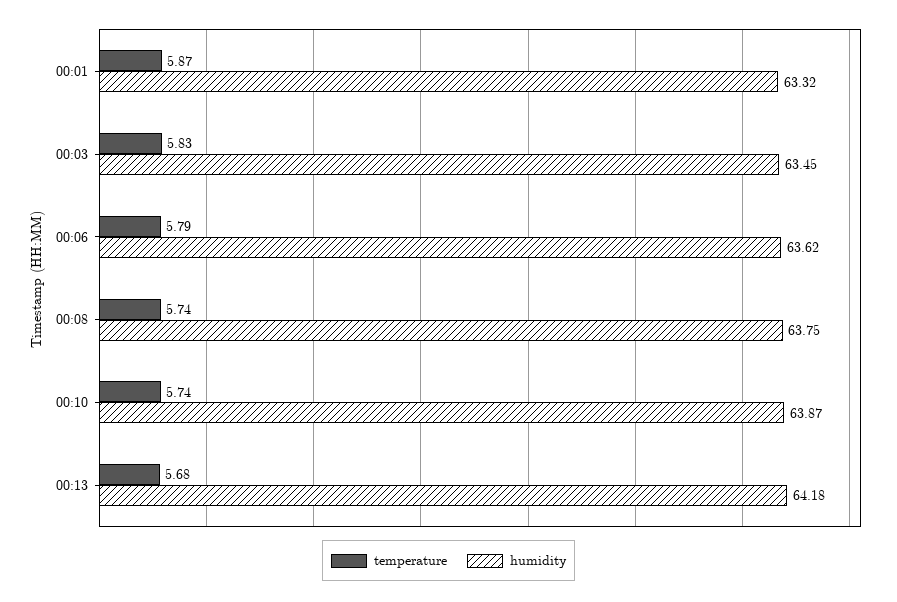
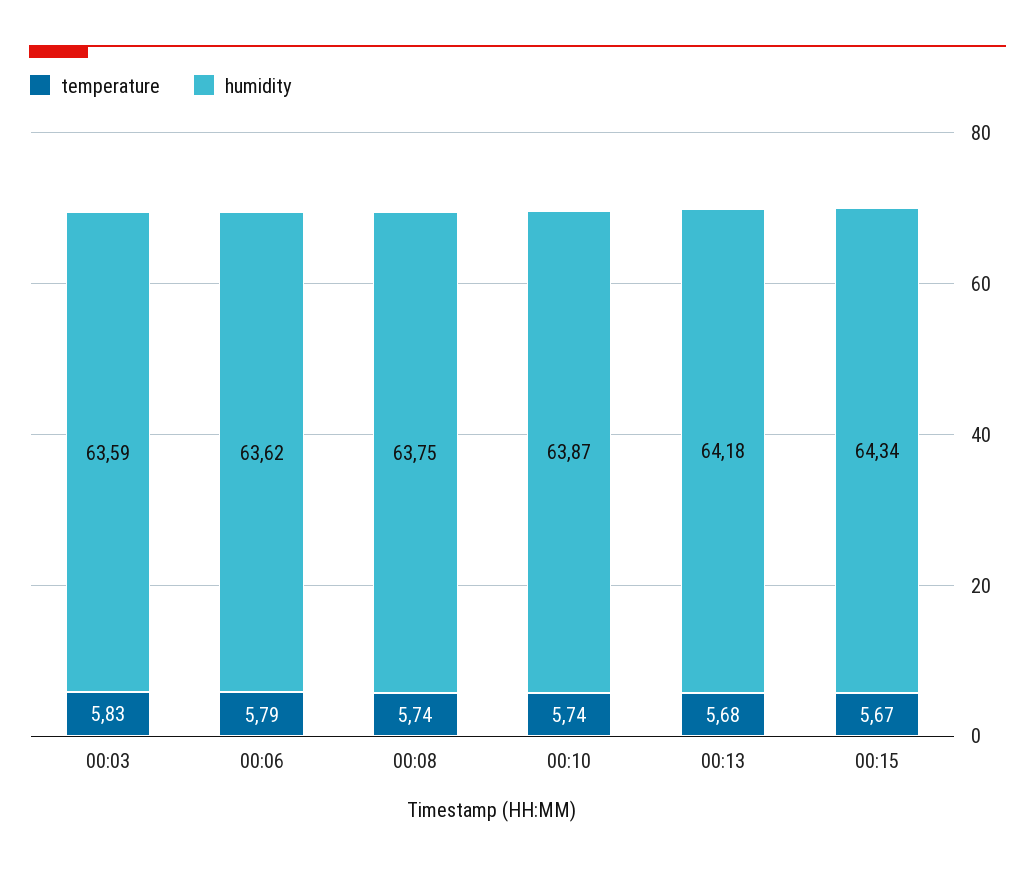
temperature, 00:01: 5.87 -> none
humidity, 00:01: 63.32 -> none
humidity, 00:03: 63.45 -> 63.59
temperature, 00:15: none -> 5.67
humidity, 00:15: none -> 64.34

